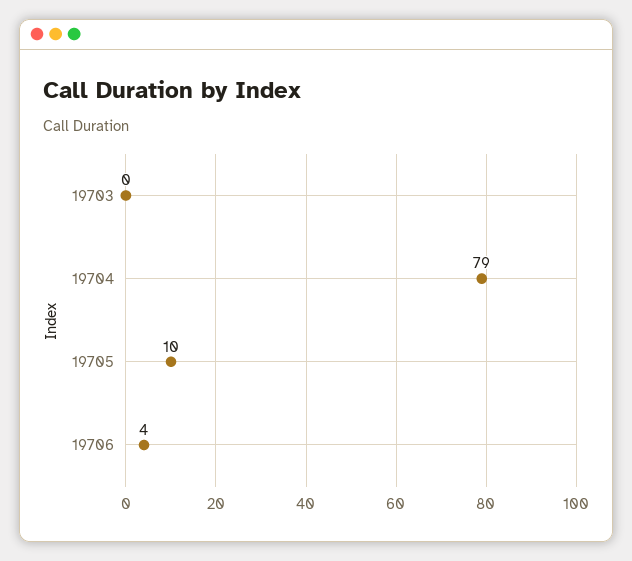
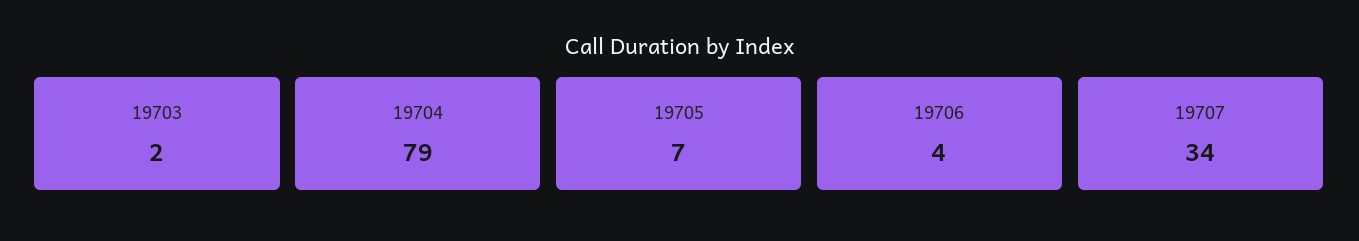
19703: 0 -> 2
19705: 10 -> 7
19707: none -> 34

